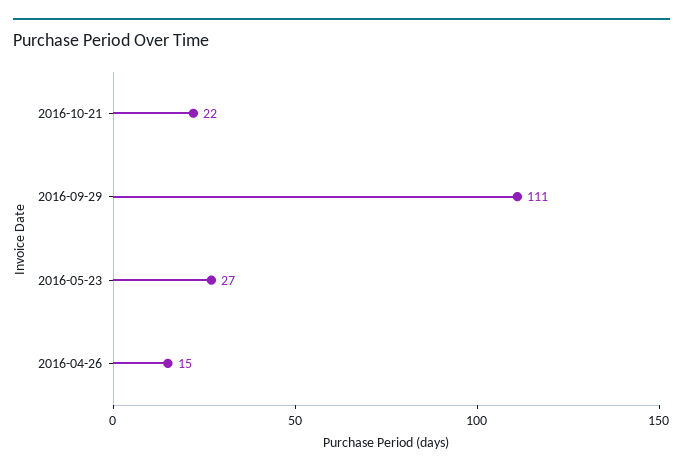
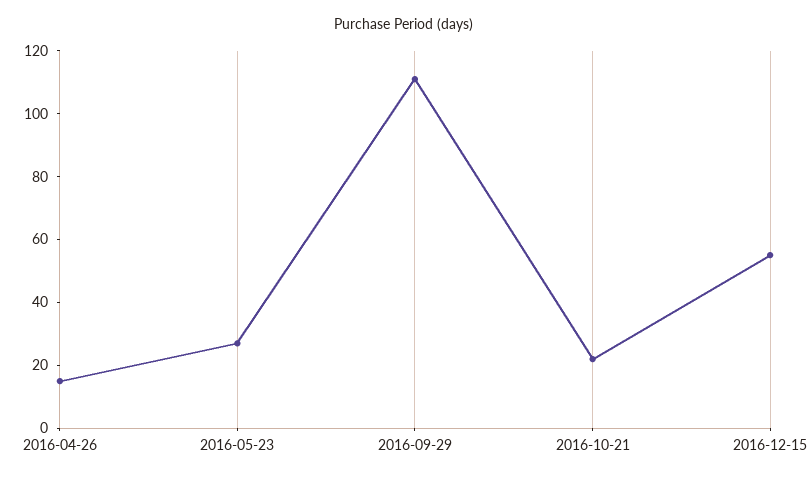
2016-12-15: none -> 55

